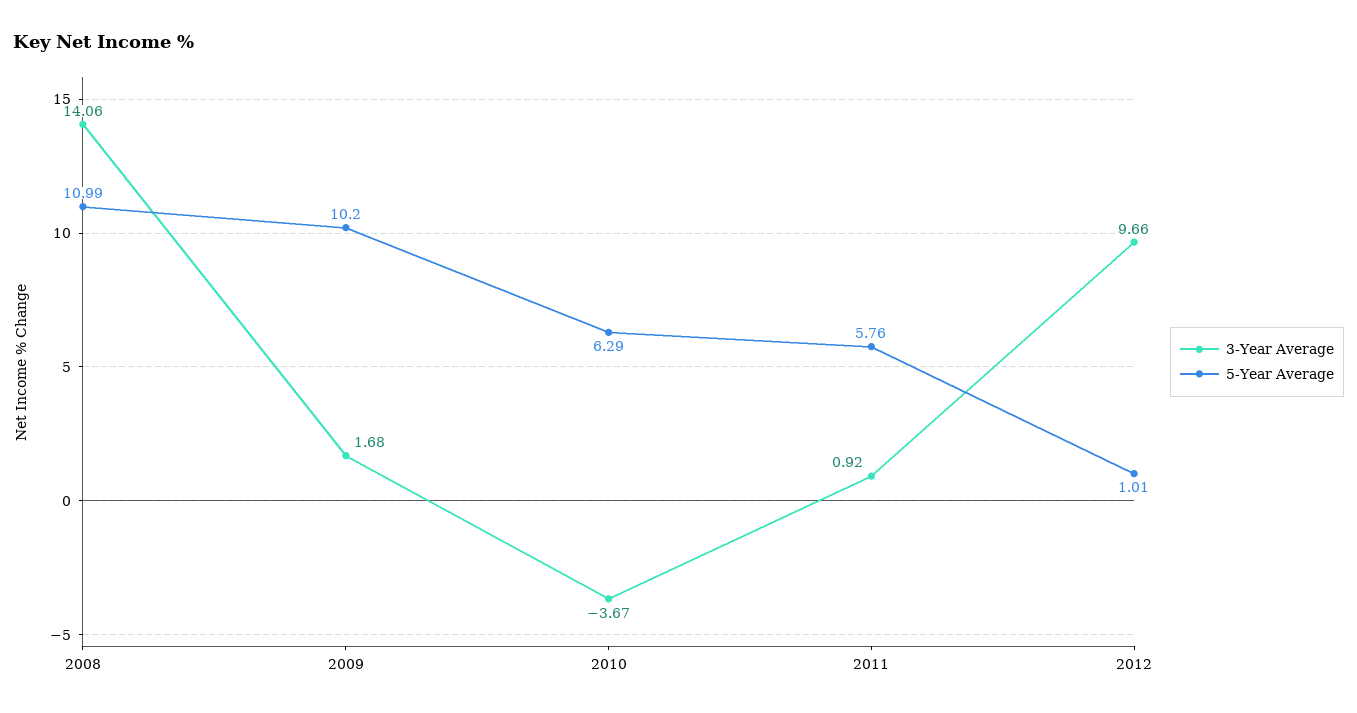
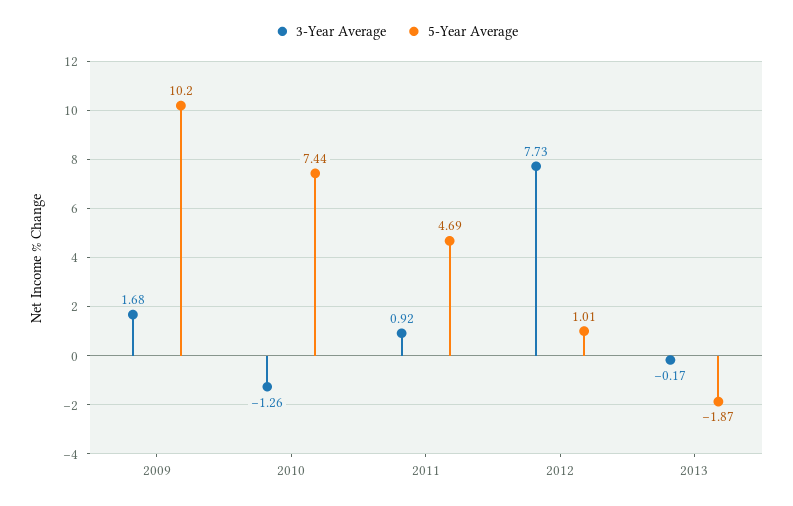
3-Year Average, 2008: 14.06 -> none
5-Year Average, 2008: 10.99 -> none
3-Year Average, 2010: -3.67 -> -1.26
5-Year Average, 2010: 6.29 -> 7.44
5-Year Average, 2011: 5.76 -> 4.69
3-Year Average, 2012: 9.66 -> 7.73
3-Year Average, 2013: none -> -0.17
5-Year Average, 2013: none -> -1.87

